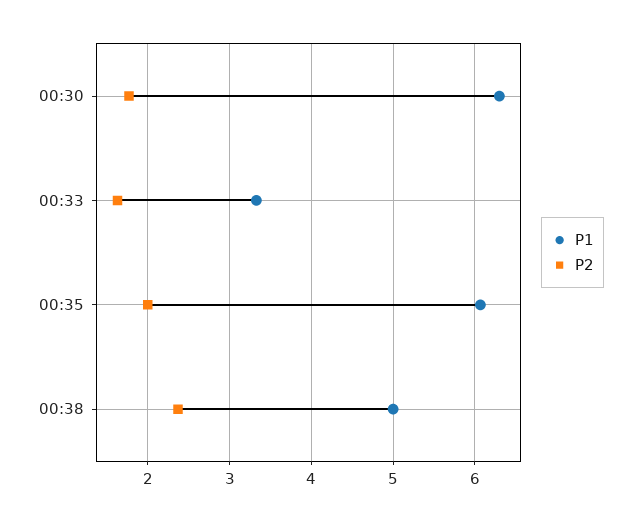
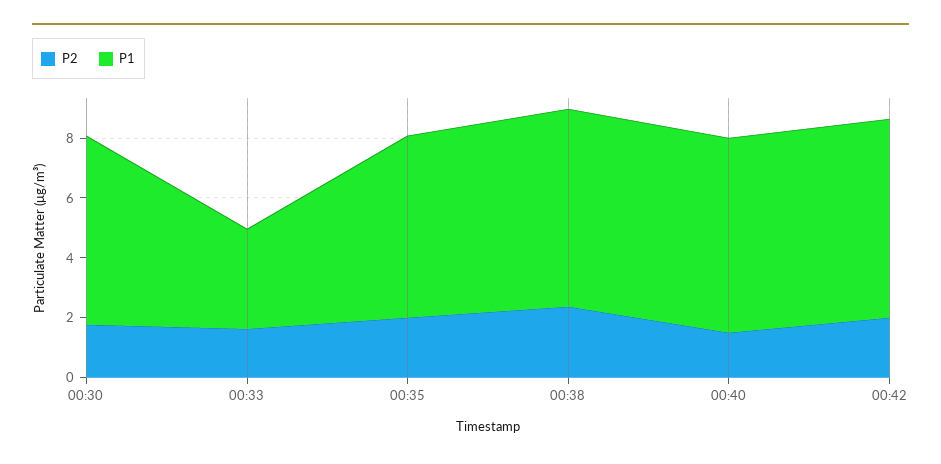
P1, 00:38: 5 -> 6.5
P2, 00:40: none -> 1.5
P1, 00:40: none -> 6.5
P2, 00:42: none -> 2
P1, 00:42: none -> 6.5

